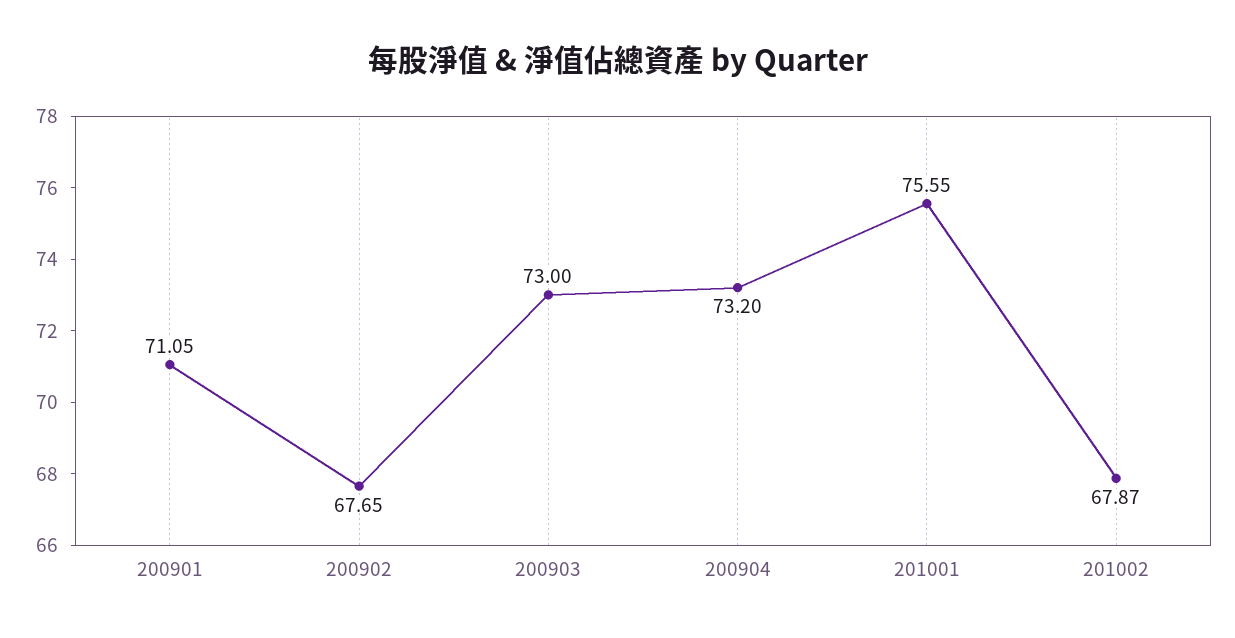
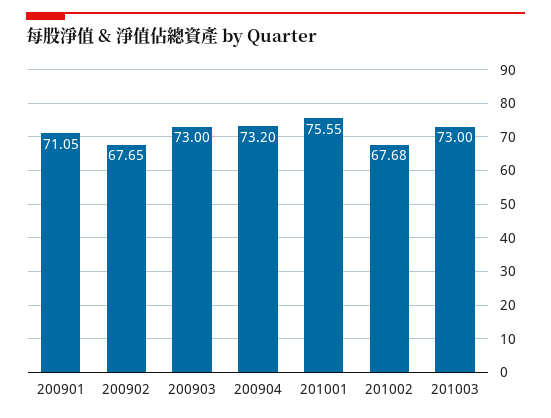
201002: 67.87 -> 67.68
201003: none -> 73

